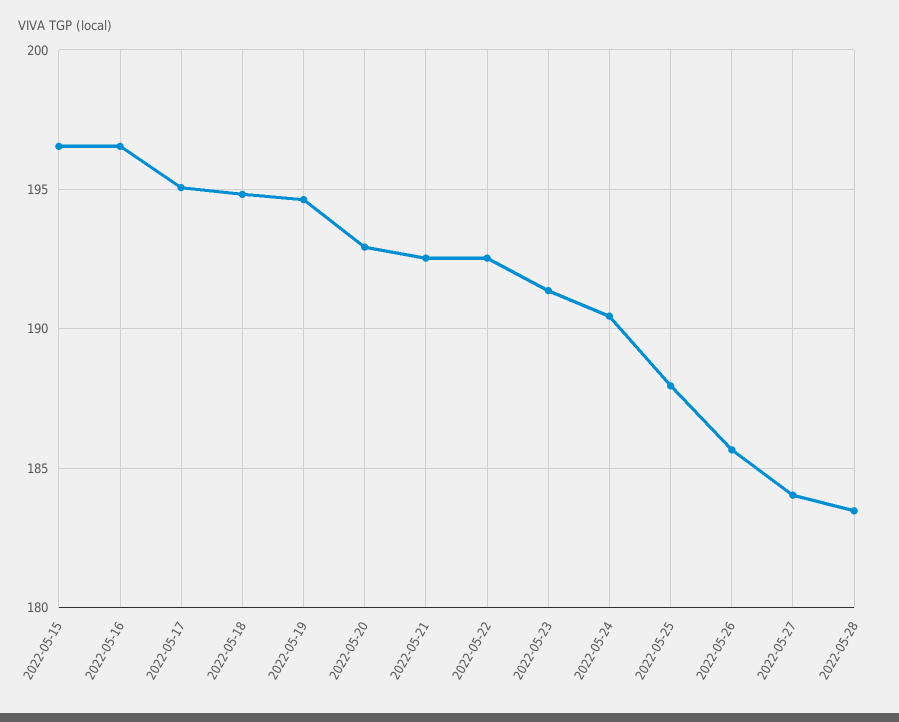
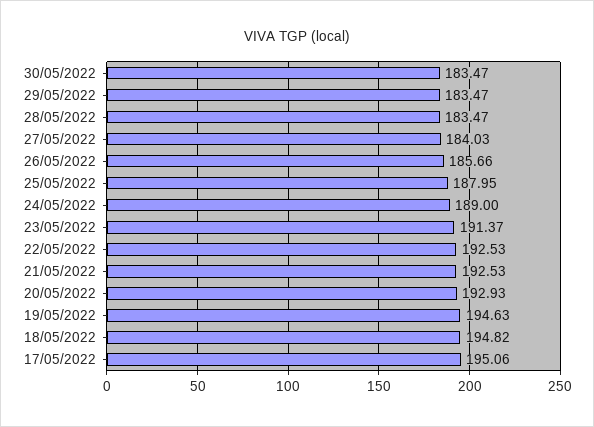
2022-05-15: 196.5 -> none
2022-05-16: 196.5 -> none
2022-05-24: 190.5 -> 189
30/05/2022: none -> 183.47
29/05/2022: none -> 183.47

